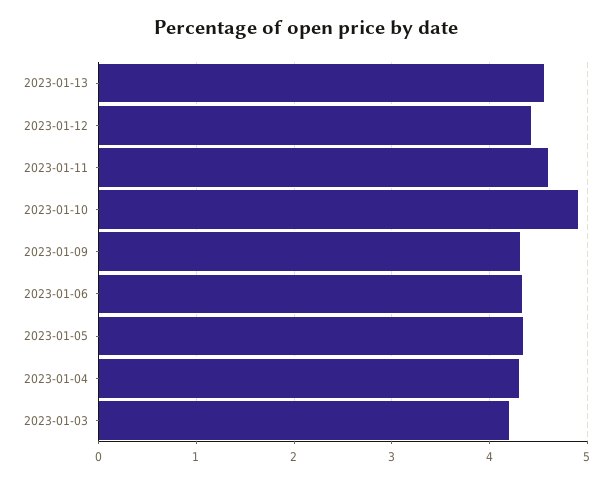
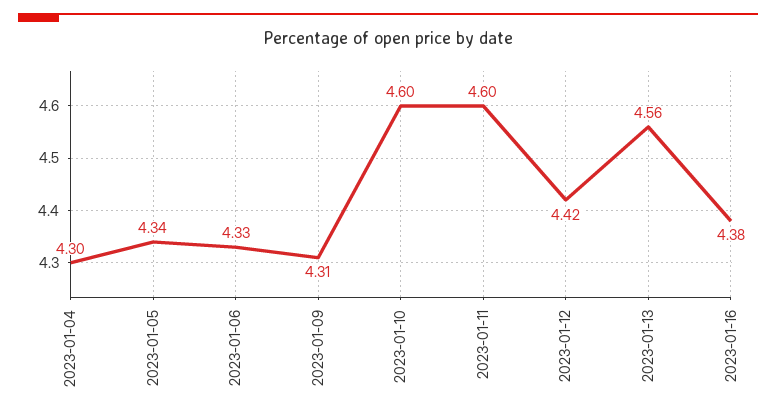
2023-01-10: 4.9 -> 4.6
2023-01-03: 4.2 -> none
2023-01-16: none -> 4.38

